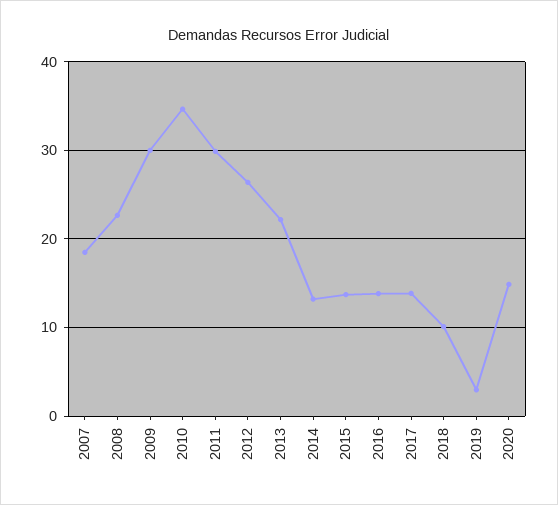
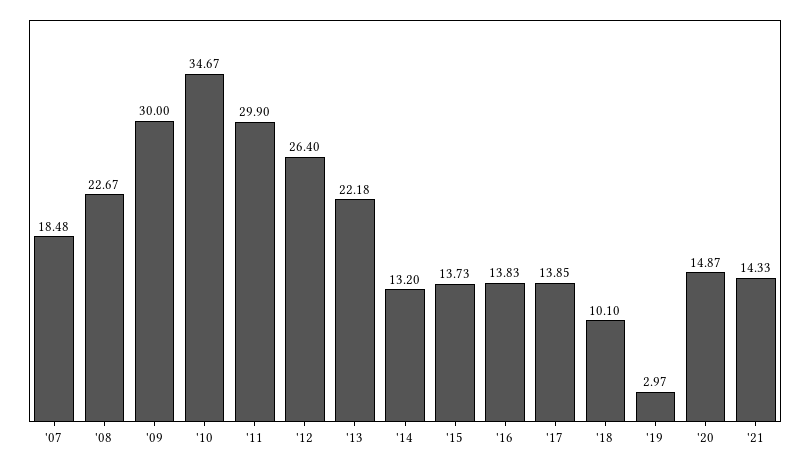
'21: none -> 14.33

